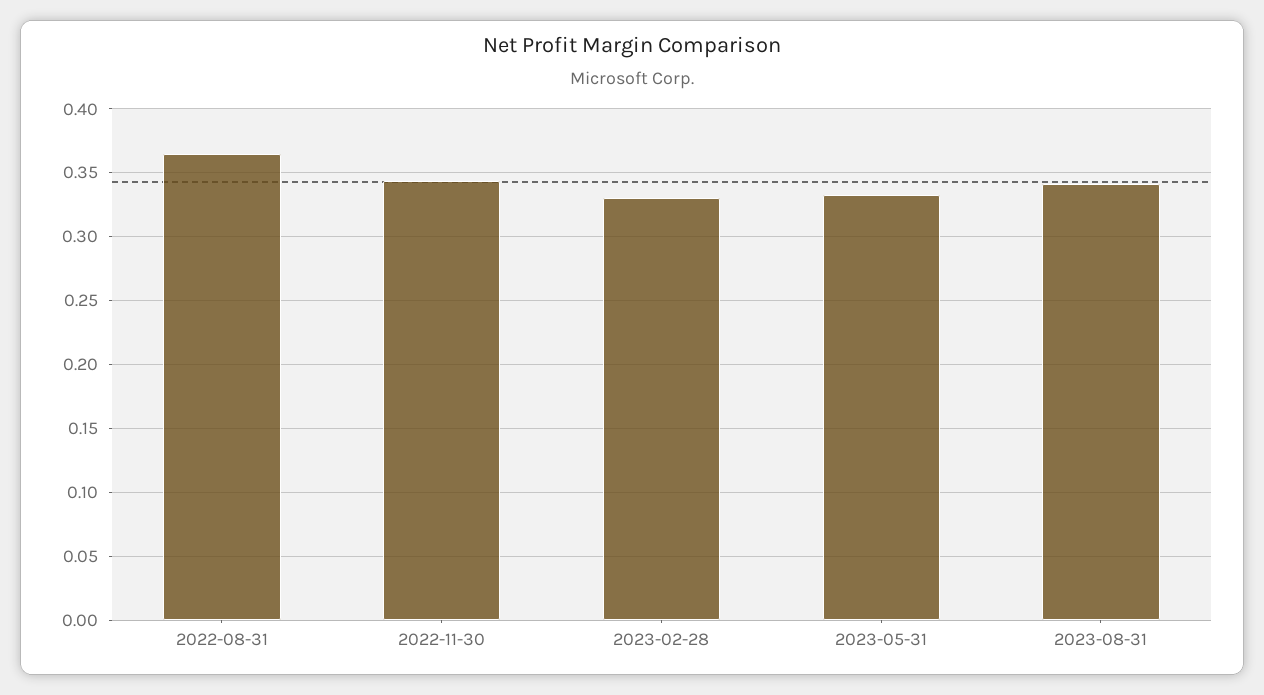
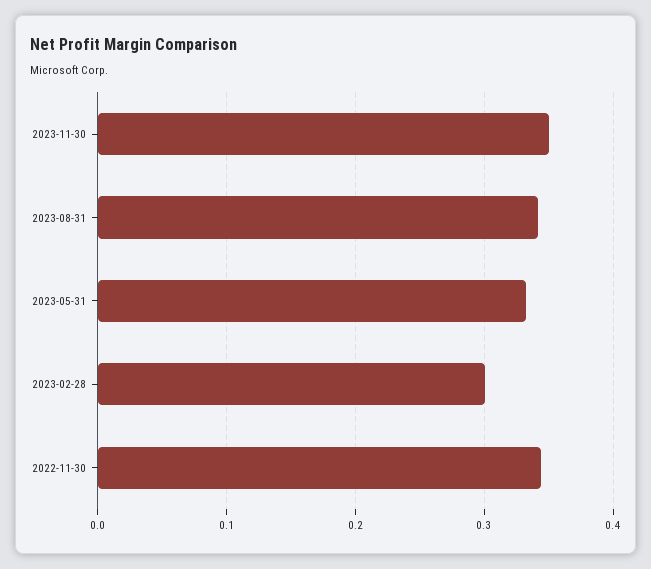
2022-08-31: 0.365 -> none
2023-02-28: 0.33 -> 0.3
2023-11-30: none -> 0.35

